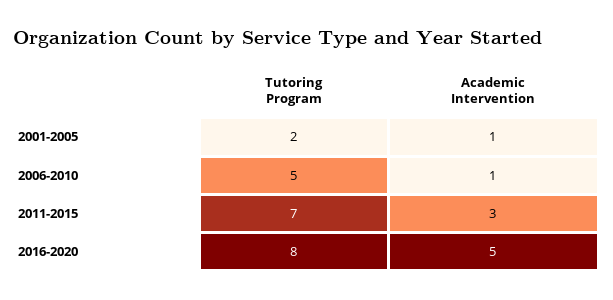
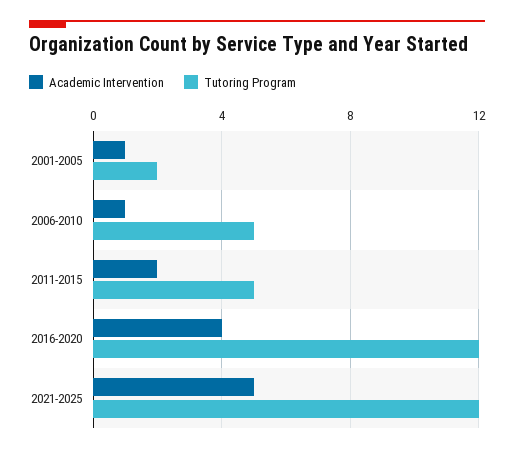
Tutoring Program, 2011-2015: 7 -> 5
Academic Intervention, 2011-2015: 3 -> 2
Tutoring Program, 2016-2020: 8 -> 12
Academic Intervention, 2016-2020: 5 -> 4
Academic Intervention, 2021-2025: none -> 5
Tutoring Program, 2021-2025: none -> 12

